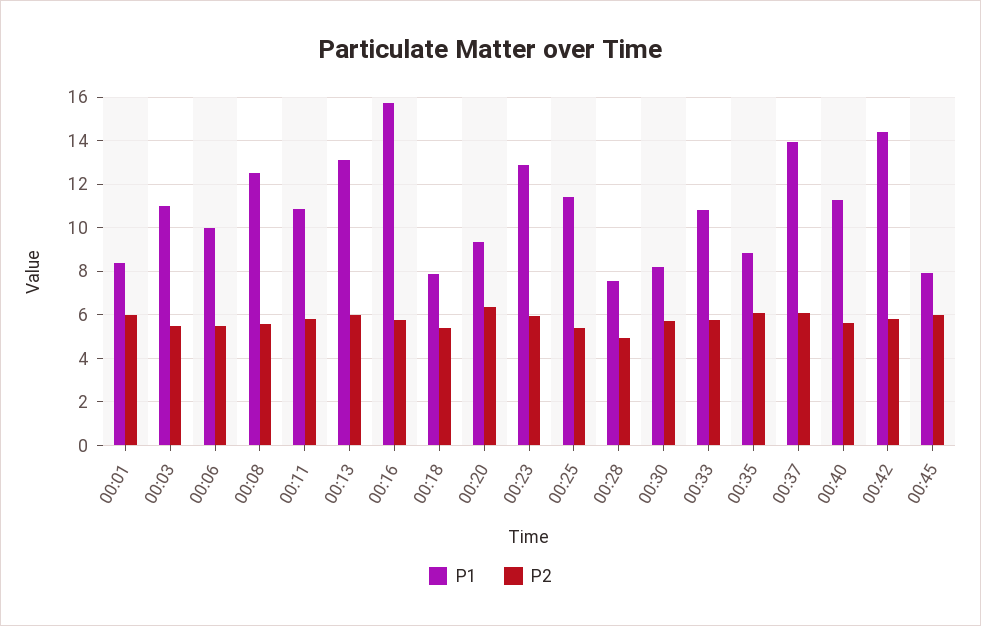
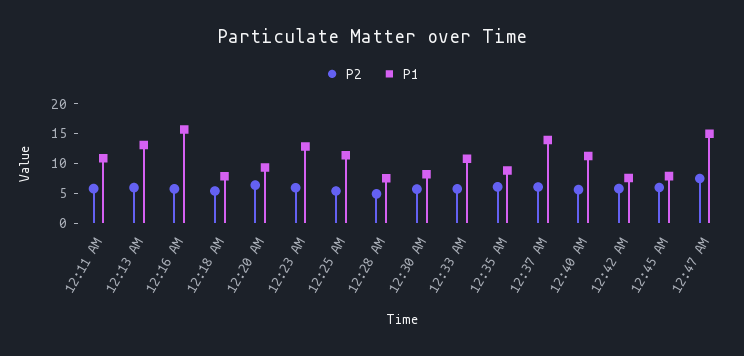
P1, 00:01: 8.5 -> none
P2, 00:01: 6 -> none
P1, 00:03: 11 -> none
P2, 00:03: 5.5 -> none
P1, 00:06: 10 -> none
P2, 00:06: 5.5 -> none
P1, 00:08: 12.5 -> none
P2, 00:08: 5.5 -> none
P1, 00:42: 14.5 -> 7.5
P2, 12:47 AM: none -> 7.5
P1, 12:47 AM: none -> 15

